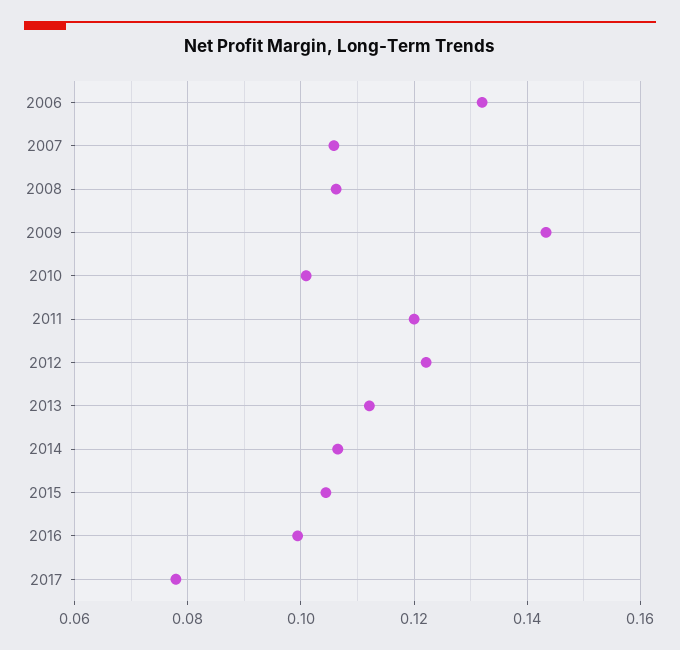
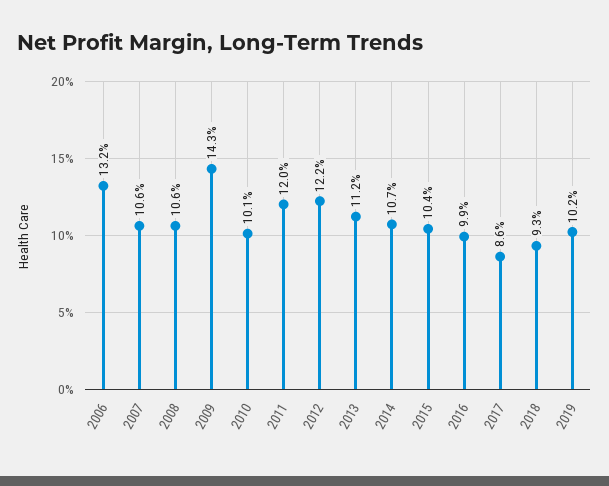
2017: 0.078 -> 0.086
2018: none -> 0.093
2019: none -> 0.102

